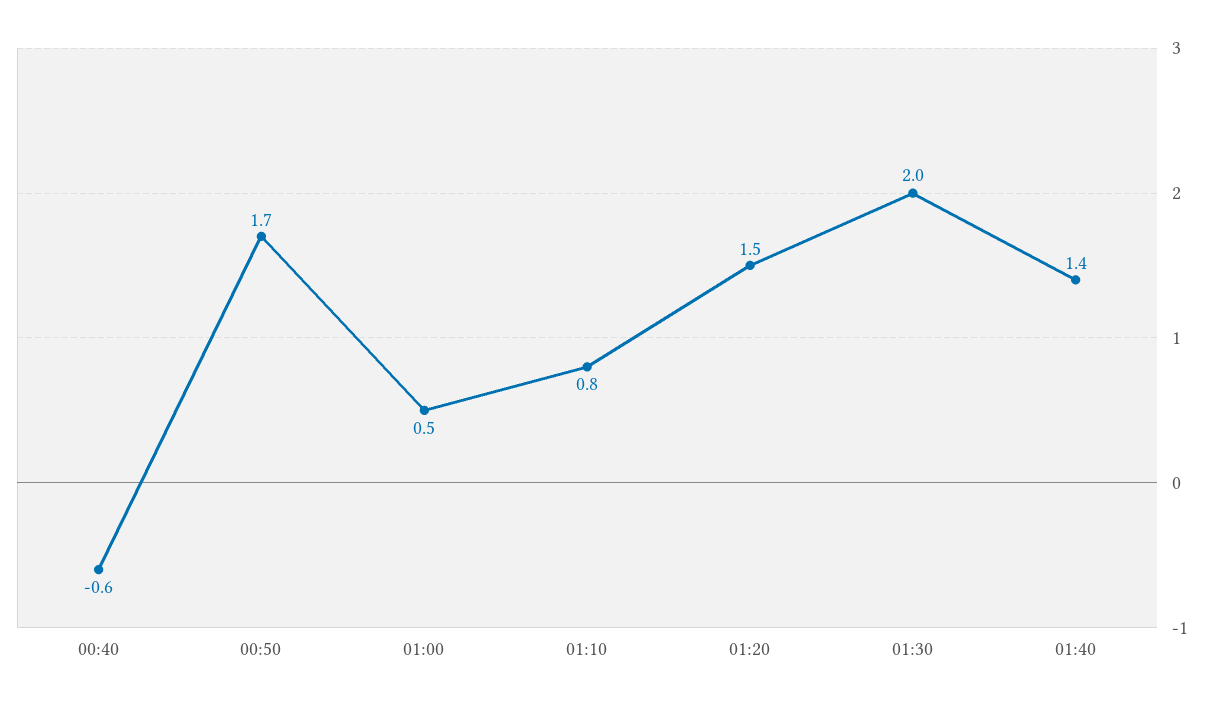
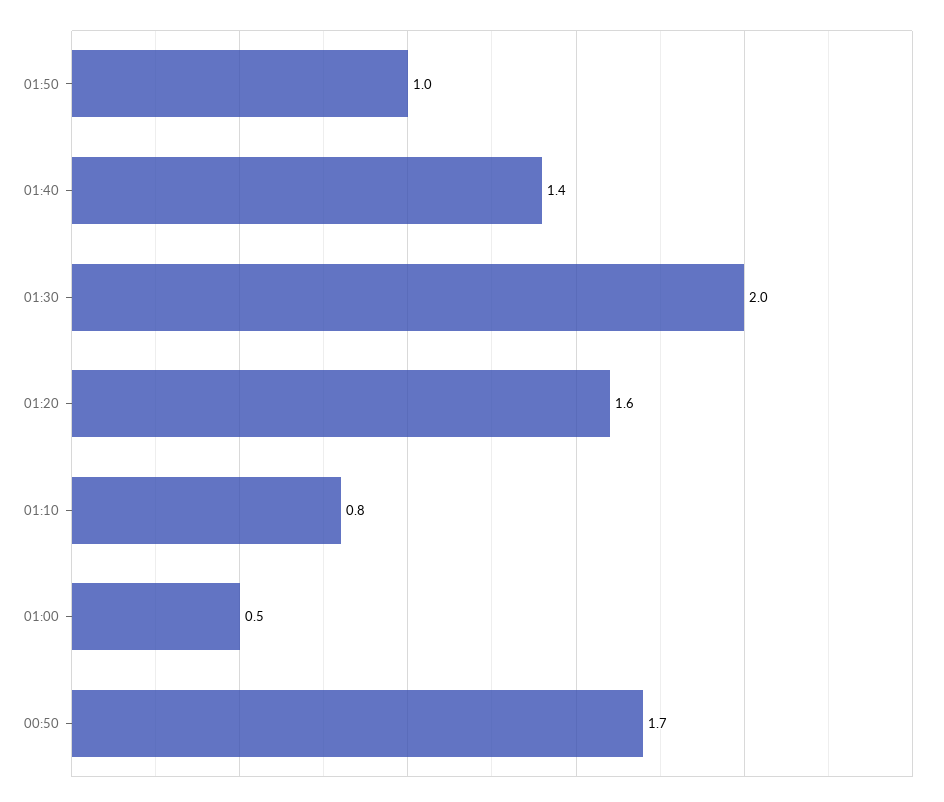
00:40: -0.6 -> none
01:20: 1.5 -> 1.6
01:50: none -> 1

